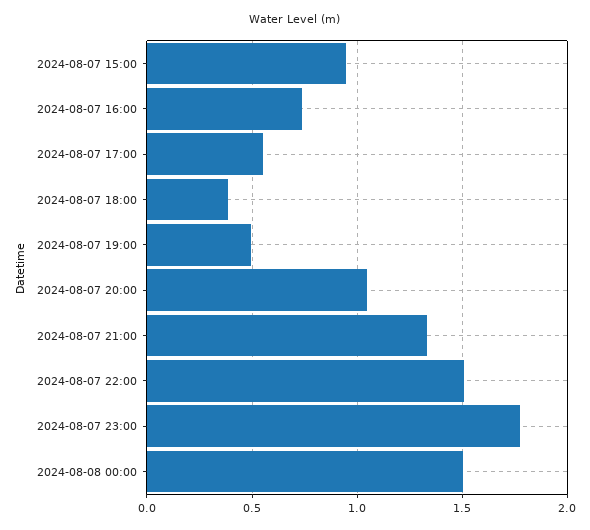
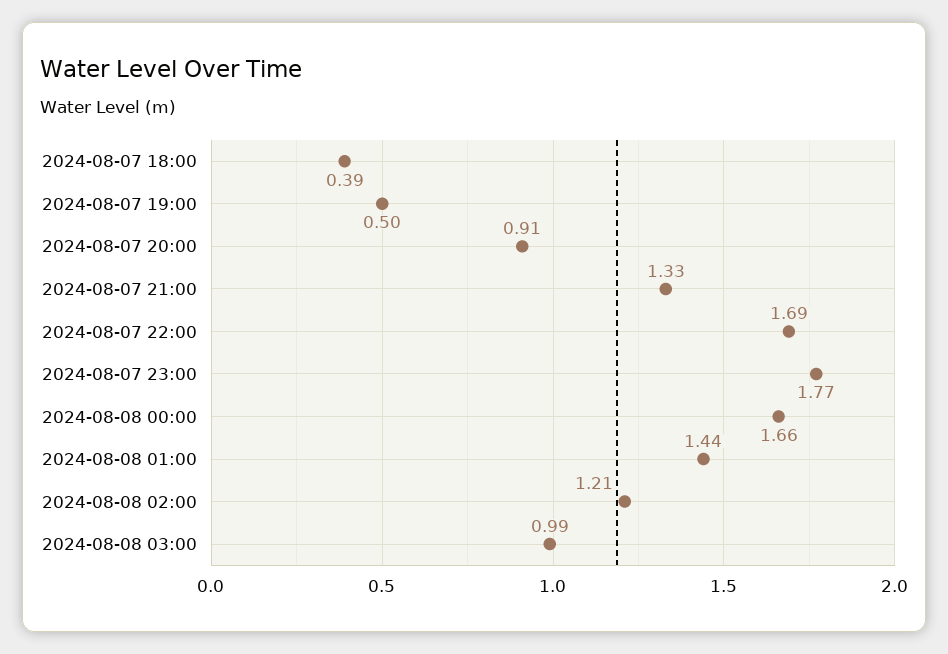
2024-08-07 15:00: 0.95 -> none
2024-08-07 16:00: 0.75 -> none
2024-08-07 17:00: 0.55 -> none
2024-08-07 20:00: 1.05 -> 0.91
2024-08-07 22:00: 1.5 -> 1.69
2024-08-08 00:00: 1.5 -> 1.66
2024-08-08 01:00: none -> 1.44
2024-08-08 02:00: none -> 1.21
2024-08-08 03:00: none -> 0.99

